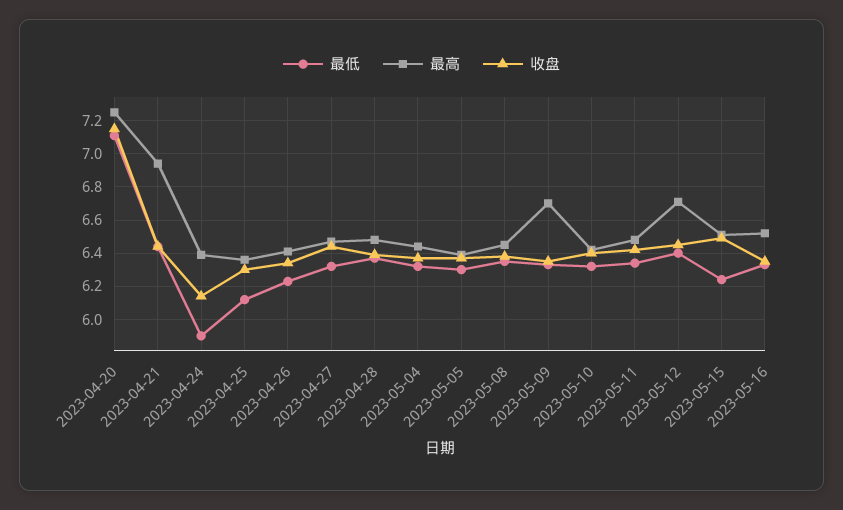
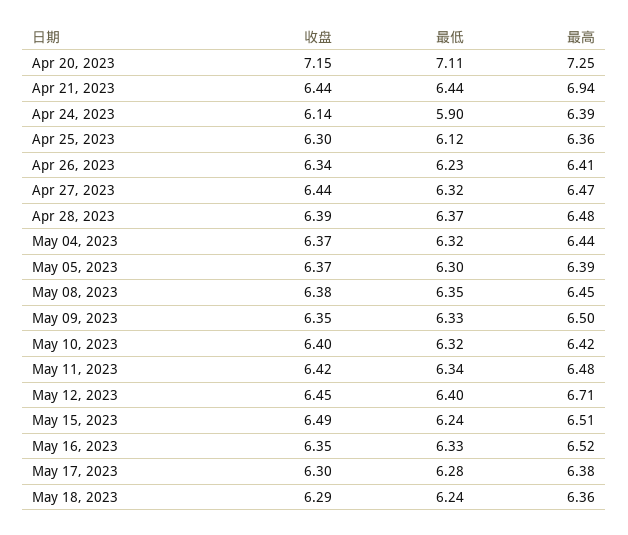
最高, 2023-05-09: 6.7 -> 6.5
收盘, May 17, 2023: none -> 6.3
最低, May 17, 2023: none -> 6.28
最高, May 17, 2023: none -> 6.38
收盘, May 18, 2023: none -> 6.29
最低, May 18, 2023: none -> 6.24
最高, May 18, 2023: none -> 6.36

